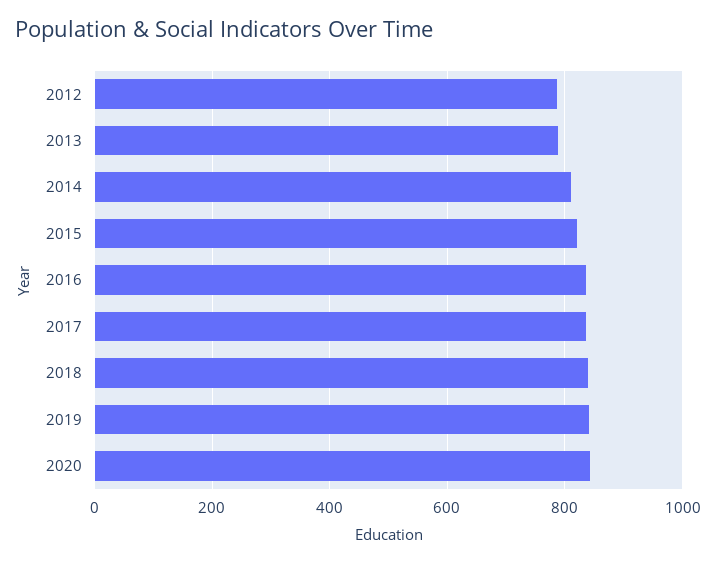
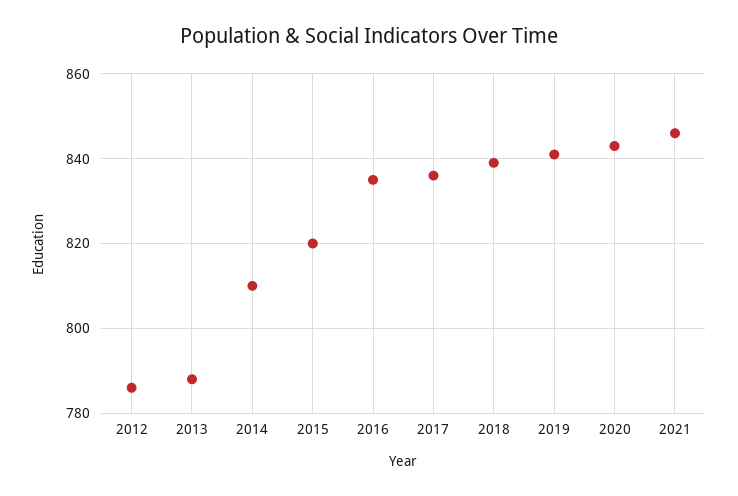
2021: none -> 845

